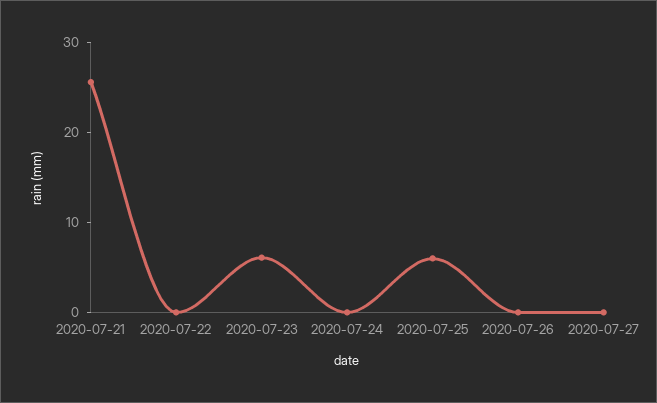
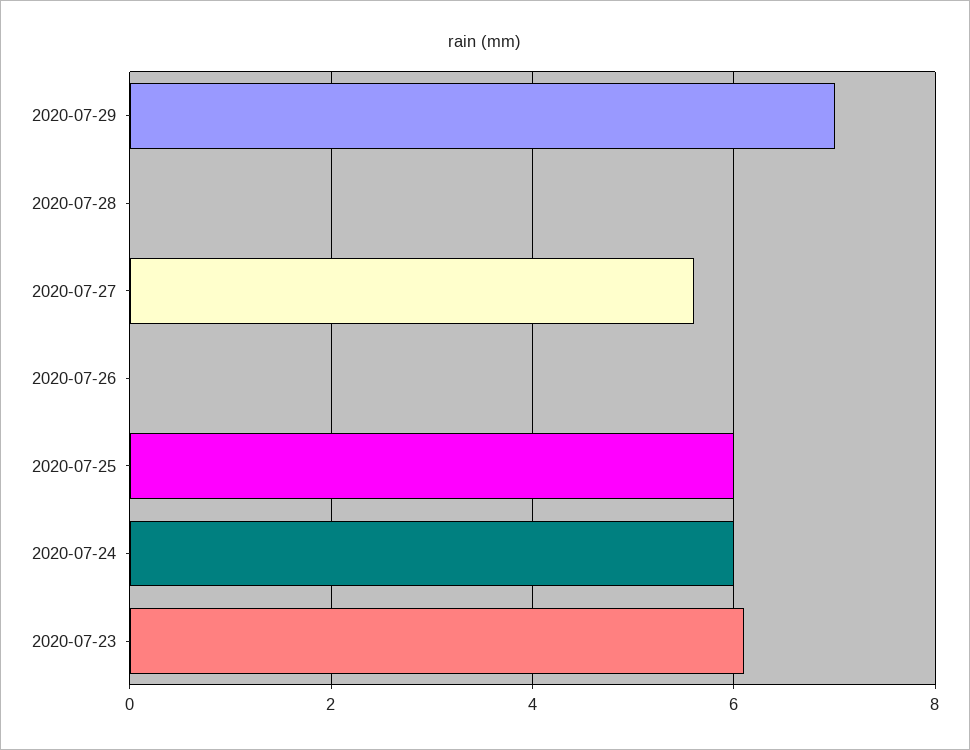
2020-07-21: 26 -> none
2020-07-22: 0 -> none
2020-07-24: 0 -> 6
2020-07-27: 0 -> 5.5
2020-07-29: none -> 7
2020-07-28: none -> 0

